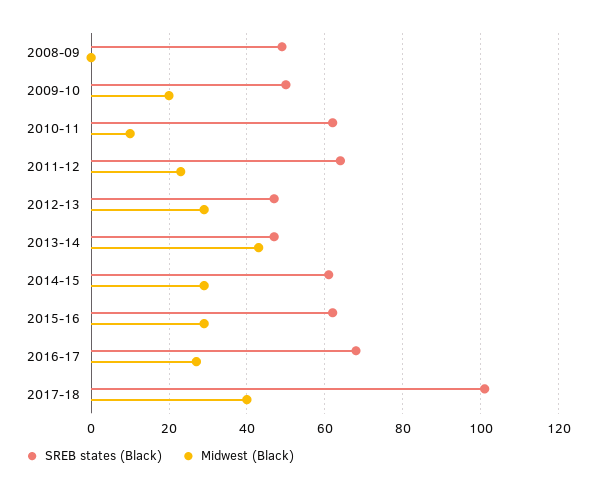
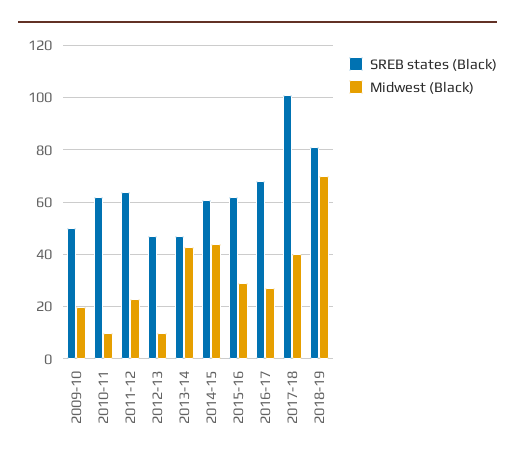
SREB states (Black), 2008-09: 50 -> none
Midwest (Black), 2008-09: 0 -> none
Midwest (Black), 2012-13: 30 -> 10
Midwest (Black), 2014-15: 30 -> 45
SREB states (Black), 2018-19: none -> 80
Midwest (Black), 2018-19: none -> 70

